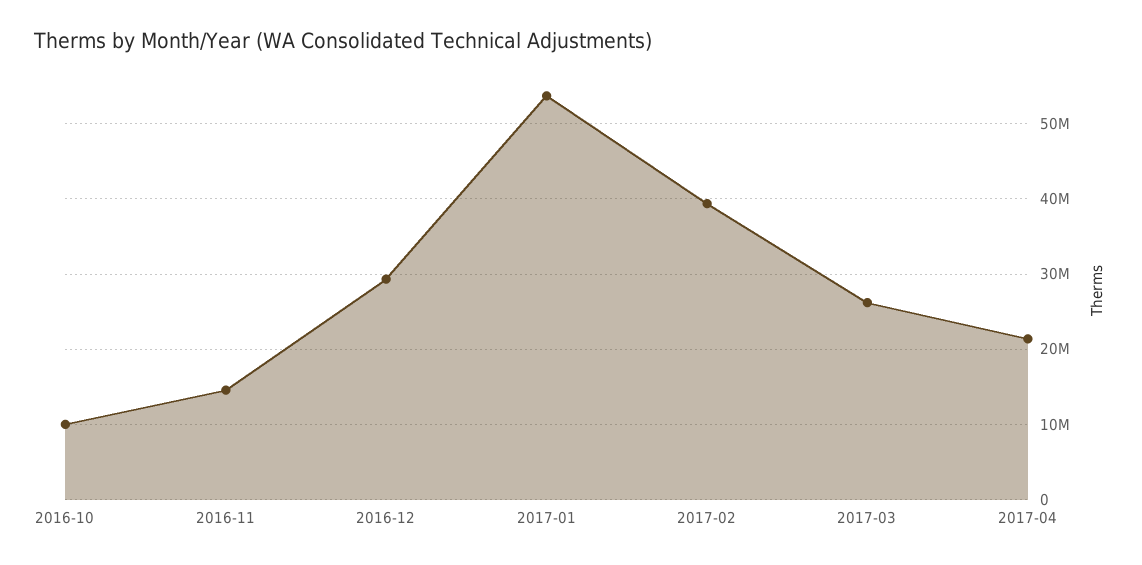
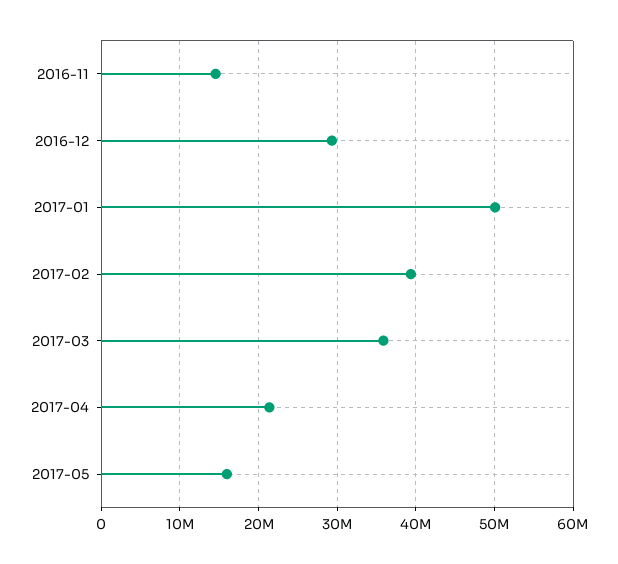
2016-10: 10000000 -> none
2017-01: 54000000 -> 50000000
2017-03: 26000000 -> 36000000
2017-05: none -> 16000000

